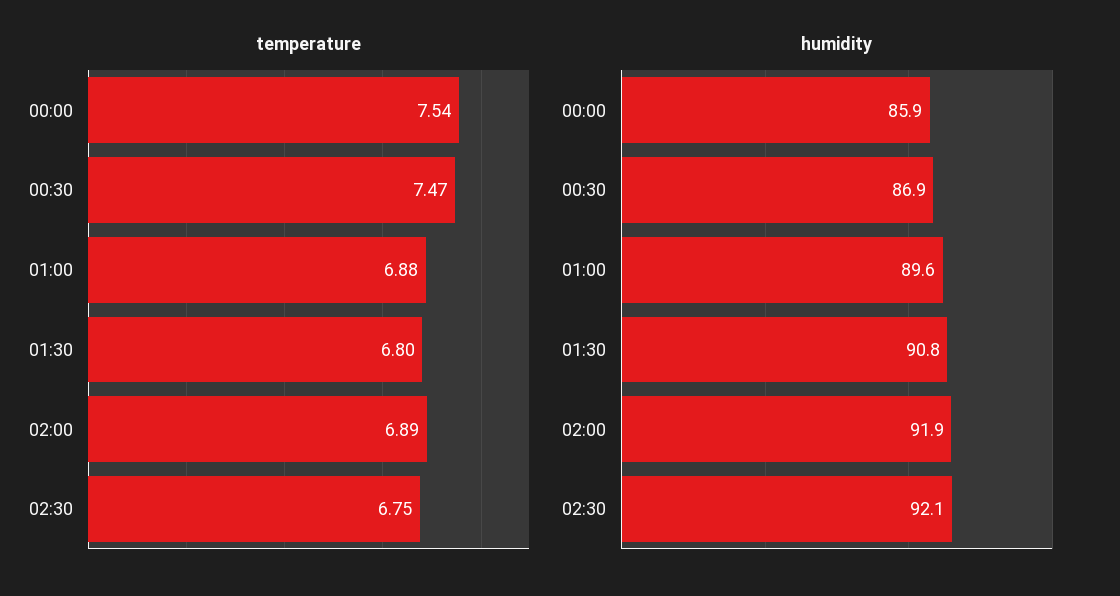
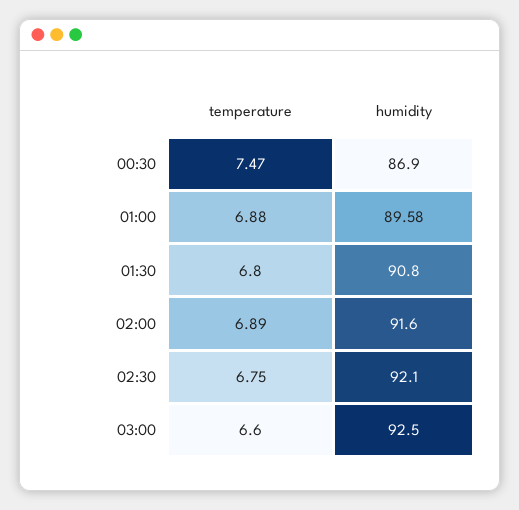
temperature, 00:00: 7.54 -> none
humidity, 00:00: 85.9 -> none
humidity, 02:00: 91.9 -> 91.6
temperature, 03:00: none -> 6.6
humidity, 03:00: none -> 92.5

